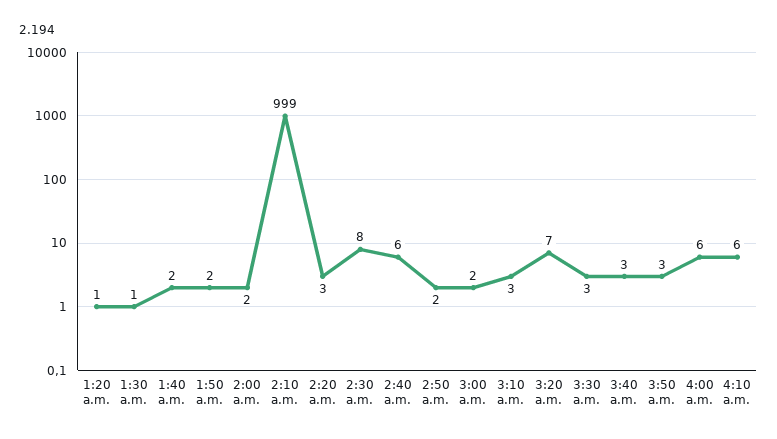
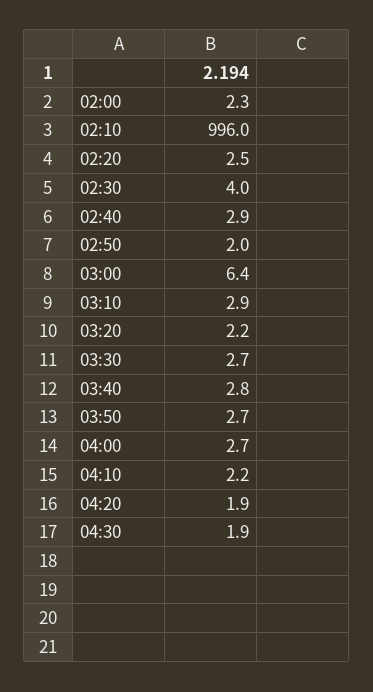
1:20 a.m.: 1 -> none
1:30 a.m.: 1 -> none
1:40 a.m.: 2 -> none
1:50 a.m.: 2 -> none
2:10 a.m.: 999 -> 996
2:30 a.m.: 8 -> 4
2:40 a.m.: 6 -> 2.9
3:00 a.m.: 2 -> 6.4
3:20 a.m.: 7 -> 2.2
4:00 a.m.: 6 -> 2.7
4:10 a.m.: 6 -> 2.2
04:20: none -> 1.9
04:30: none -> 1.9

